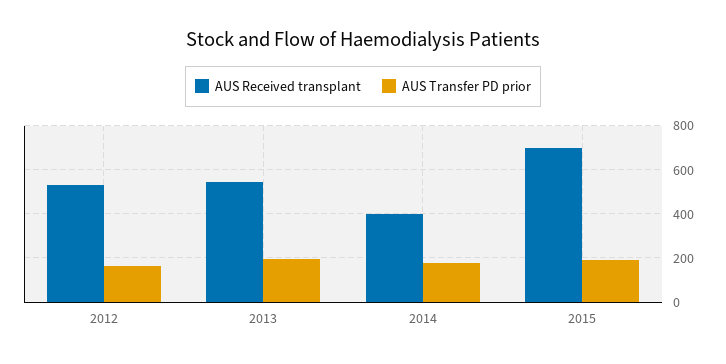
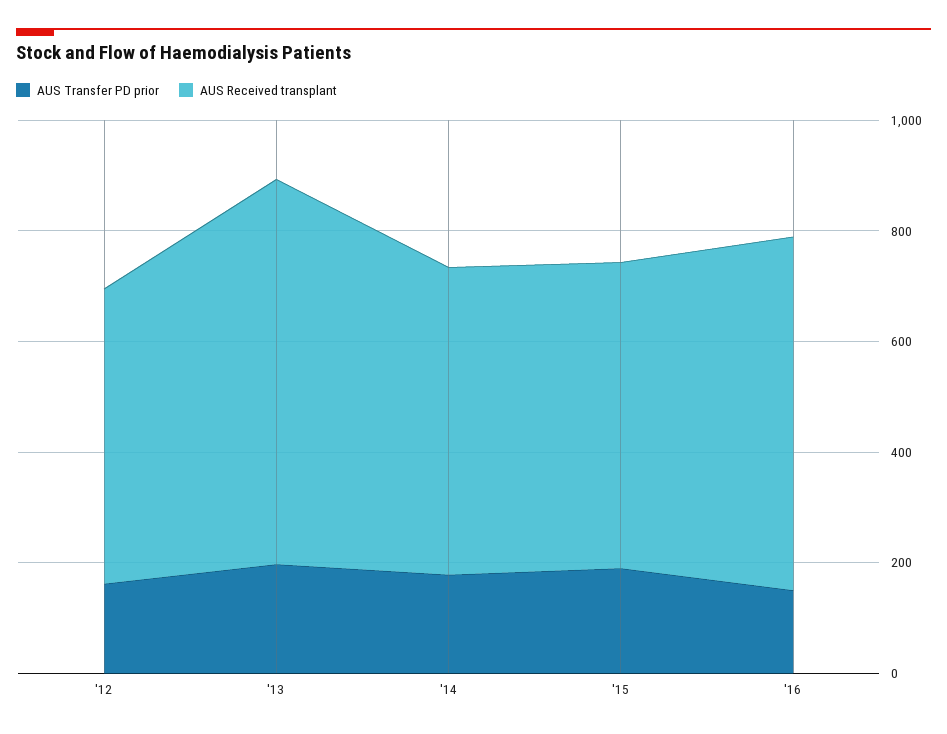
AUS Received transplant, 2013: 550 -> 700
AUS Received transplant, 2014: 400 -> 550
AUS Received transplant, 2015: 700 -> 550
AUS Transfer PD prior, '16: none -> 150
AUS Received transplant, '16: none -> 650

